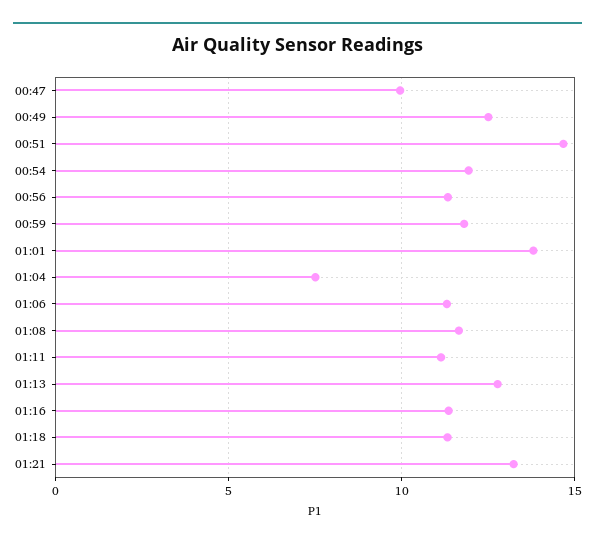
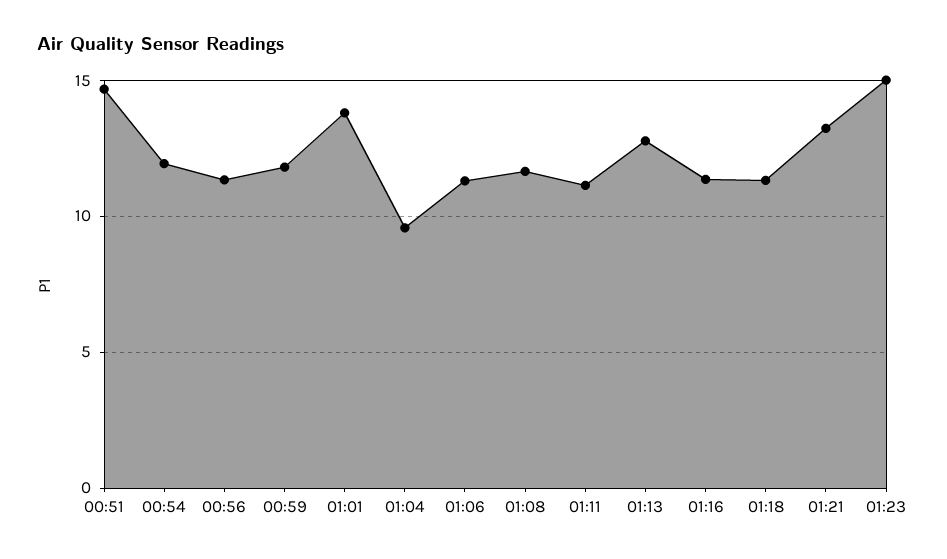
00:47: 10 -> none
00:49: 12.5 -> none
01:04: 7.5 -> 9.5
01:23: none -> 15

